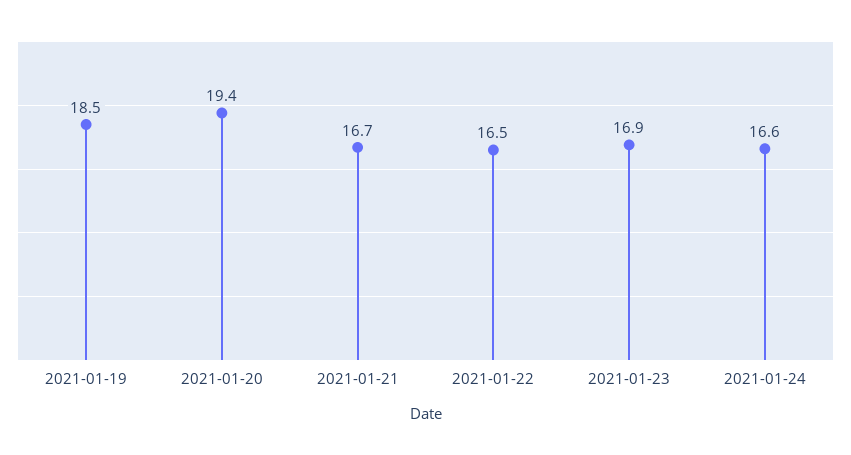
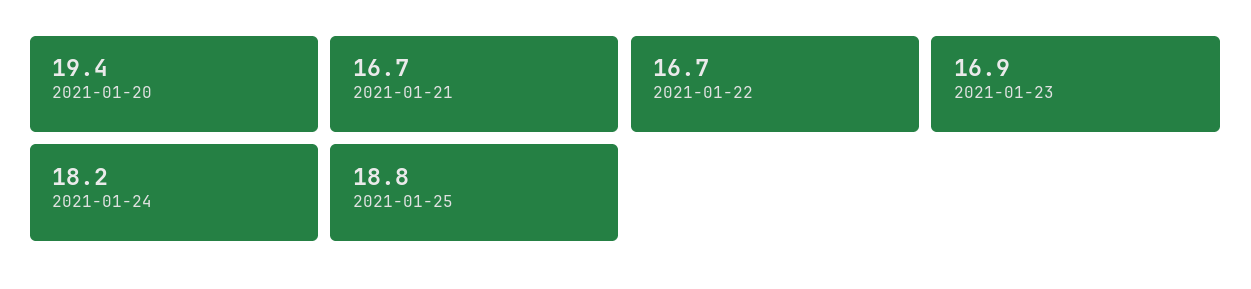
2021-01-19: 18.5 -> none
2021-01-22: 16.5 -> 16.7
2021-01-24: 16.6 -> 18.2
2021-01-25: none -> 18.8

